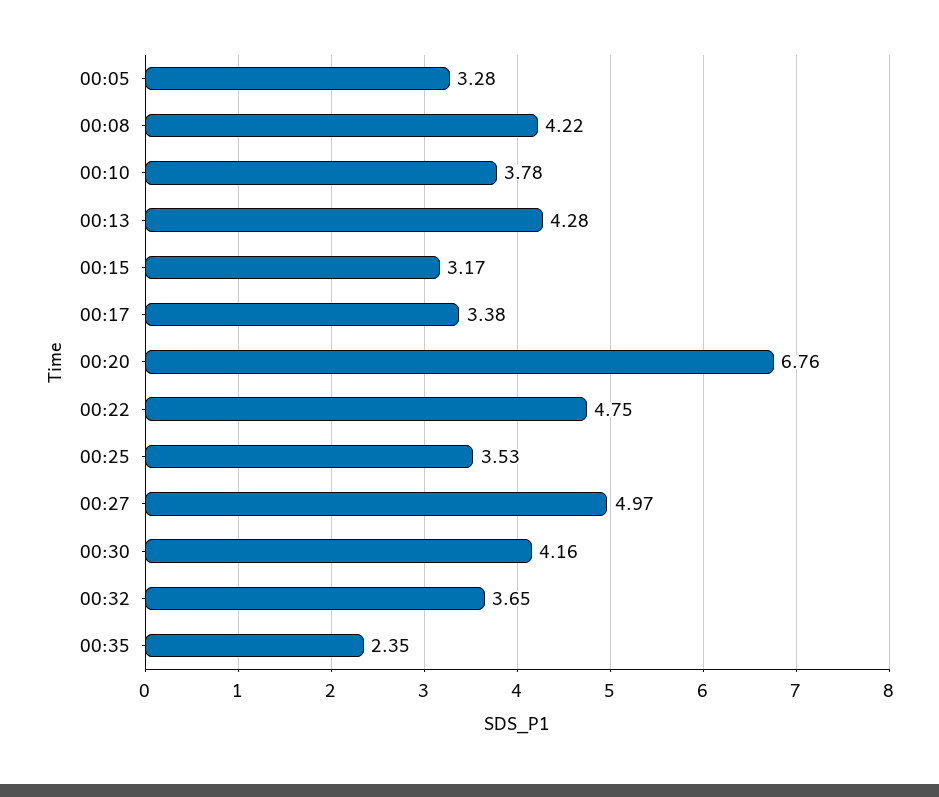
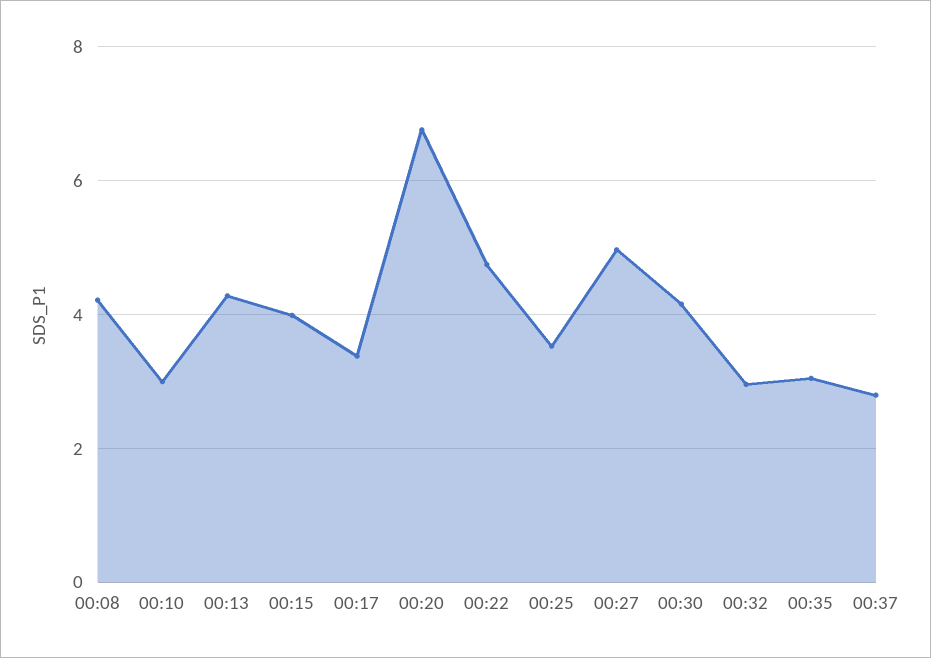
00:05: 3.28 -> none
00:10: 3.78 -> 3
00:15: 3.17 -> 4
00:32: 3.65 -> 3
00:35: 2.35 -> 3
00:37: none -> 2.8

